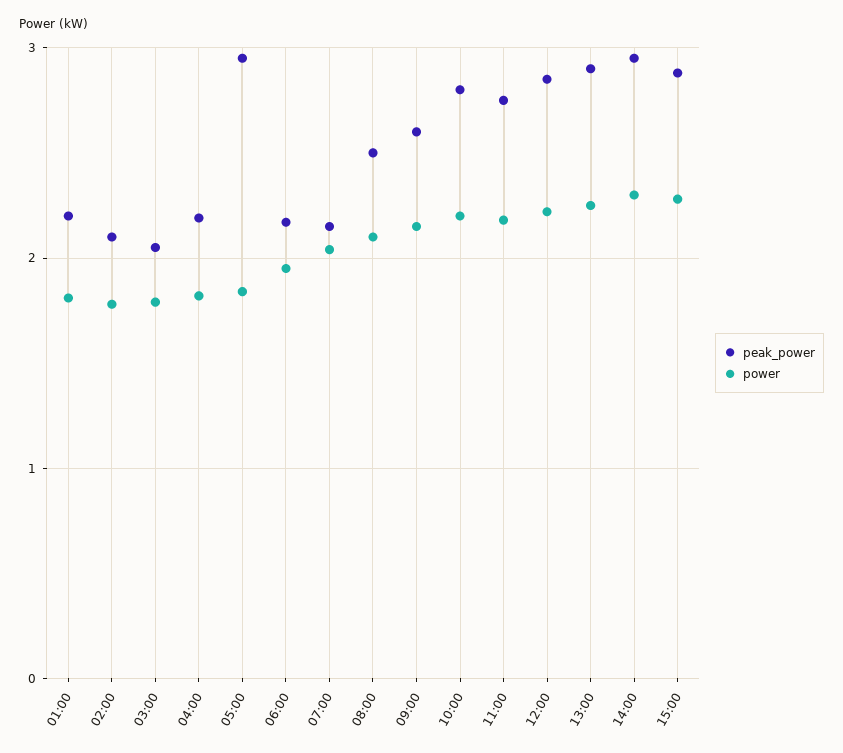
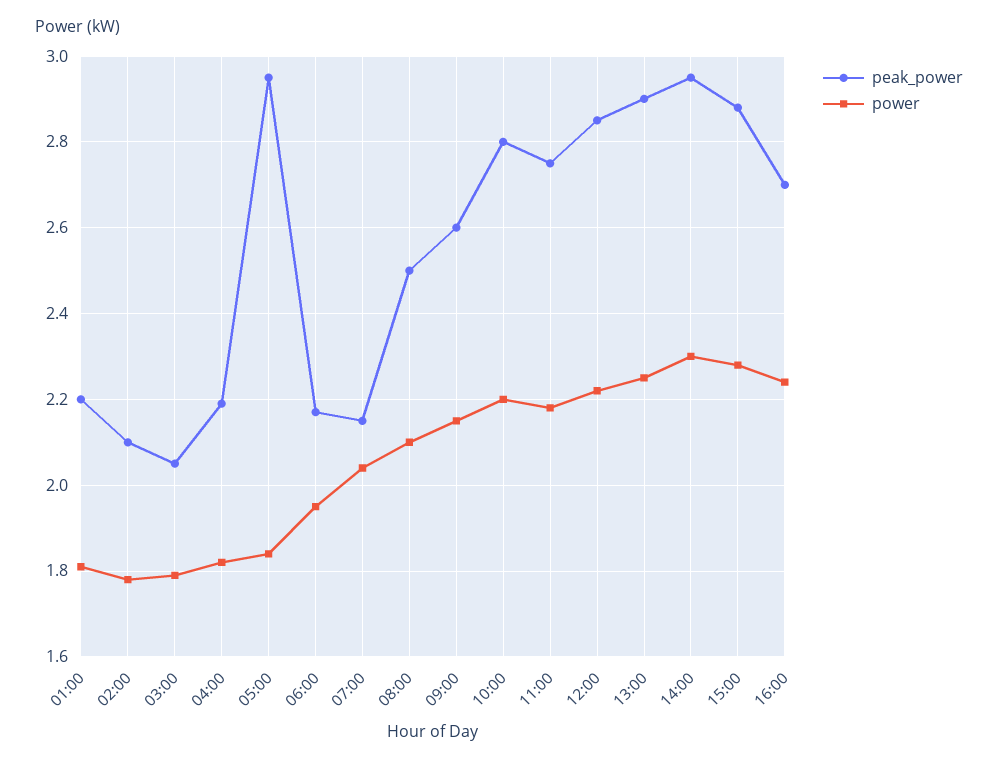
peak_power, 16:00: none -> 2.7
power, 16:00: none -> 2.25

